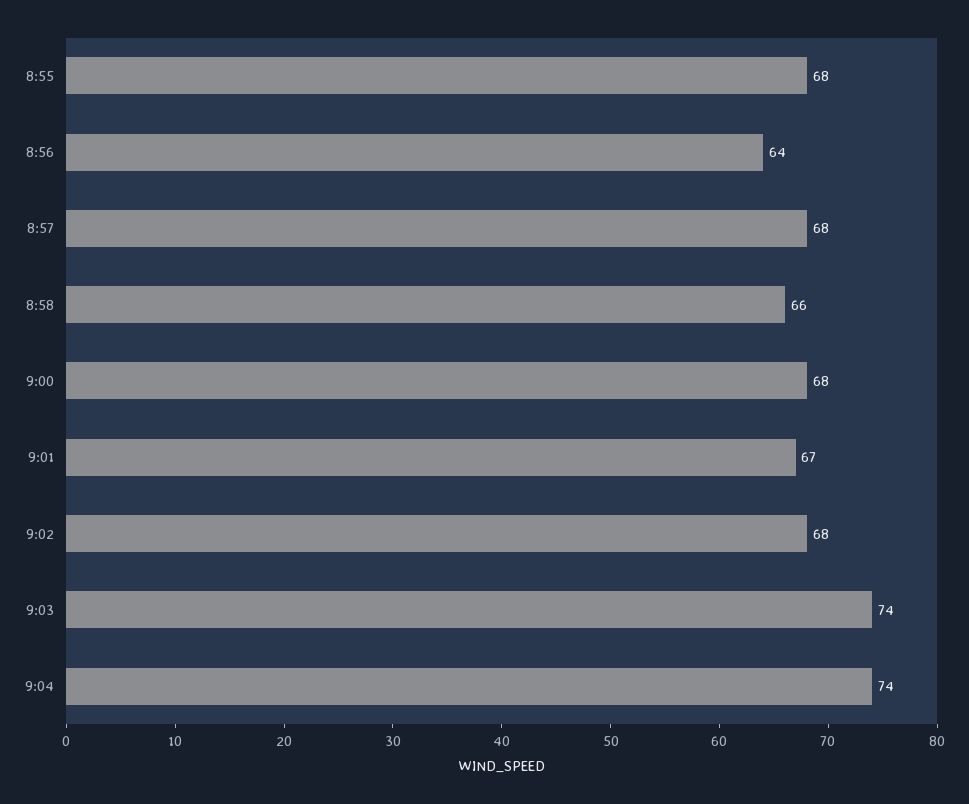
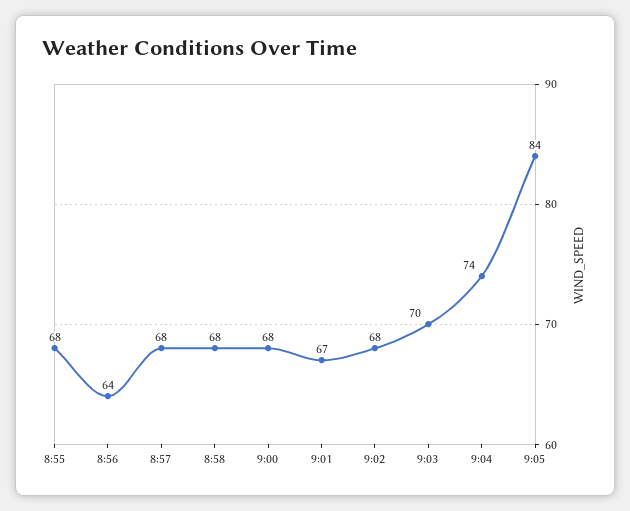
8:58: 66 -> 68
9:03: 74 -> 70
9:05: none -> 84

